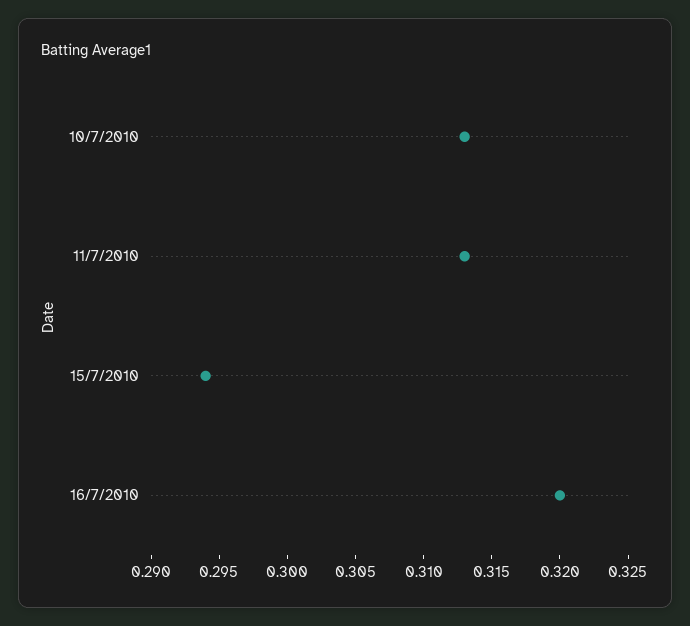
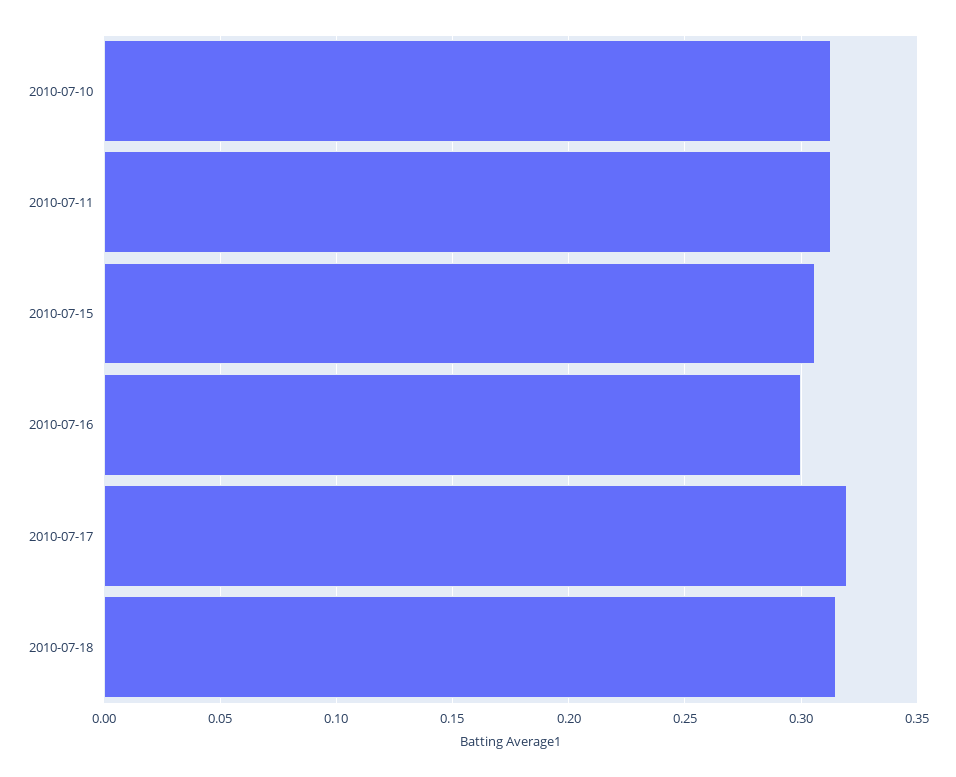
15/7/2010: 0.294 -> 0.305
16/7/2010: 0.32 -> 0.3
2010-07-17: none -> 0.32
2010-07-18: none -> 0.315

